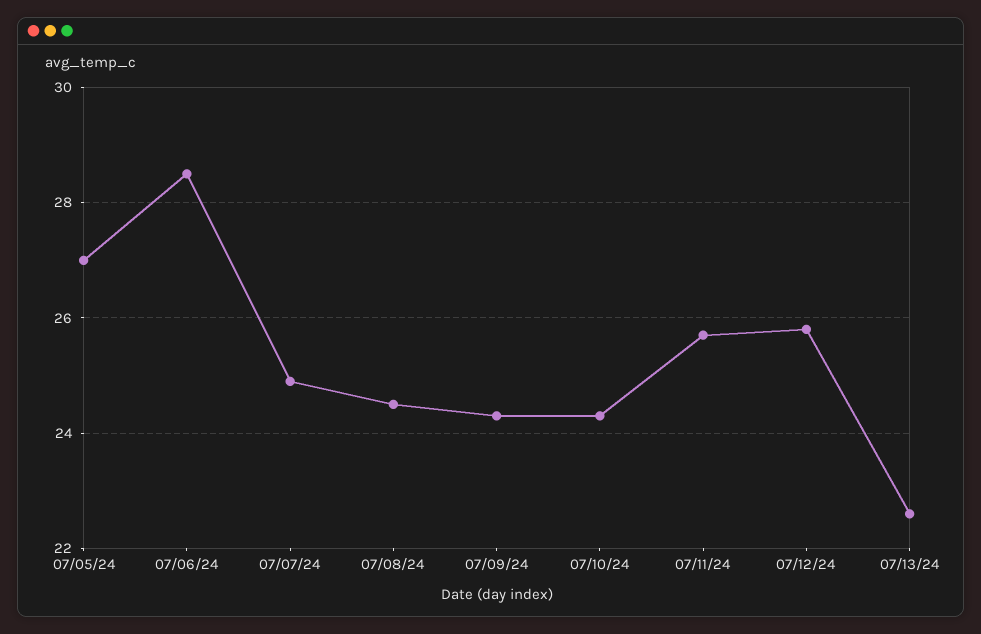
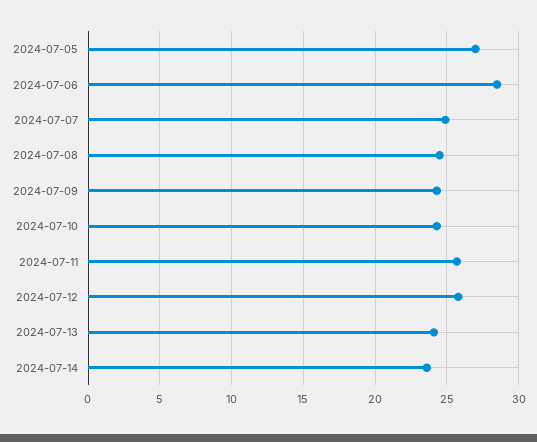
07/13/24: 22.5 -> 24
2024-07-14: none -> 23.5

